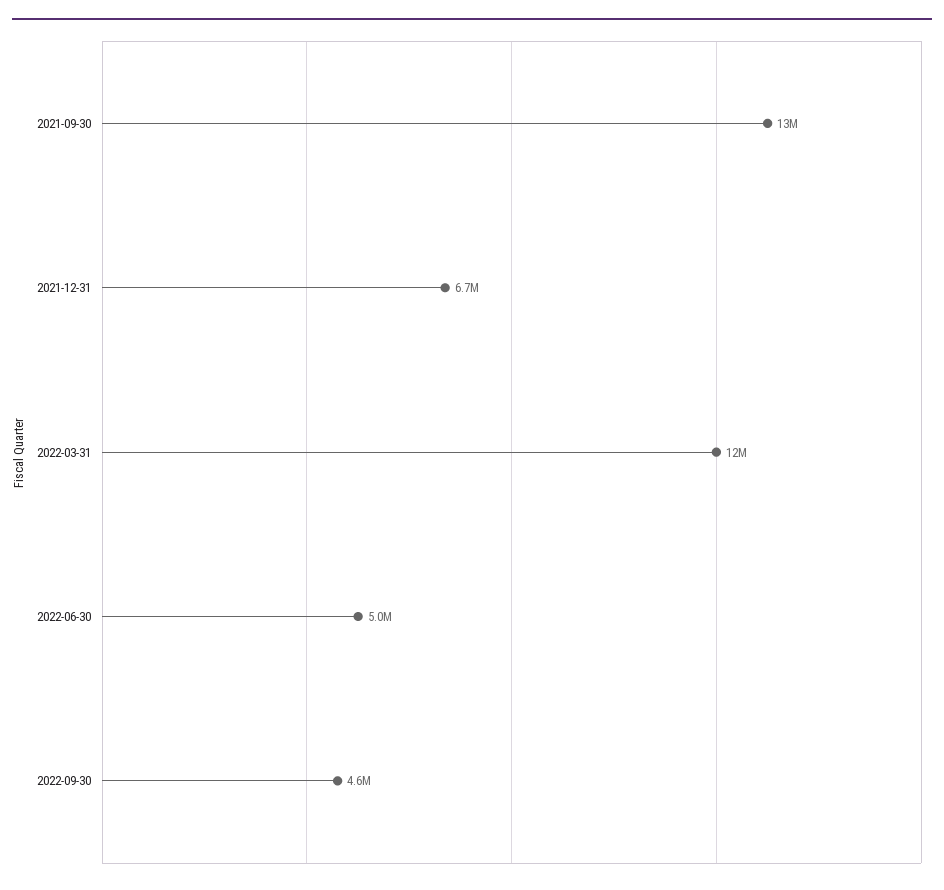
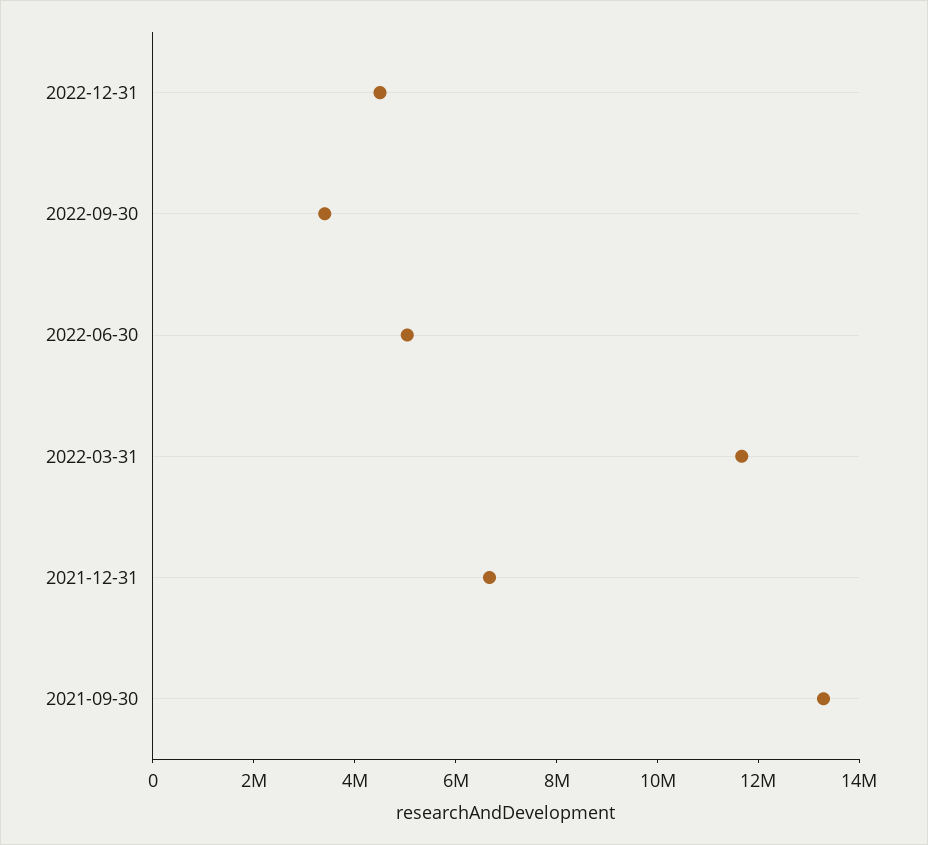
2022-09-30: 4600000 -> 3500000
2022-12-31: none -> 4500000

